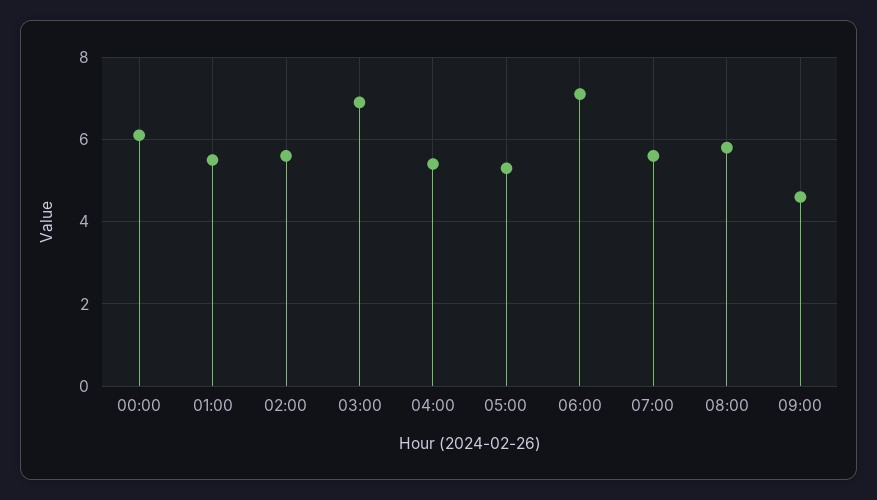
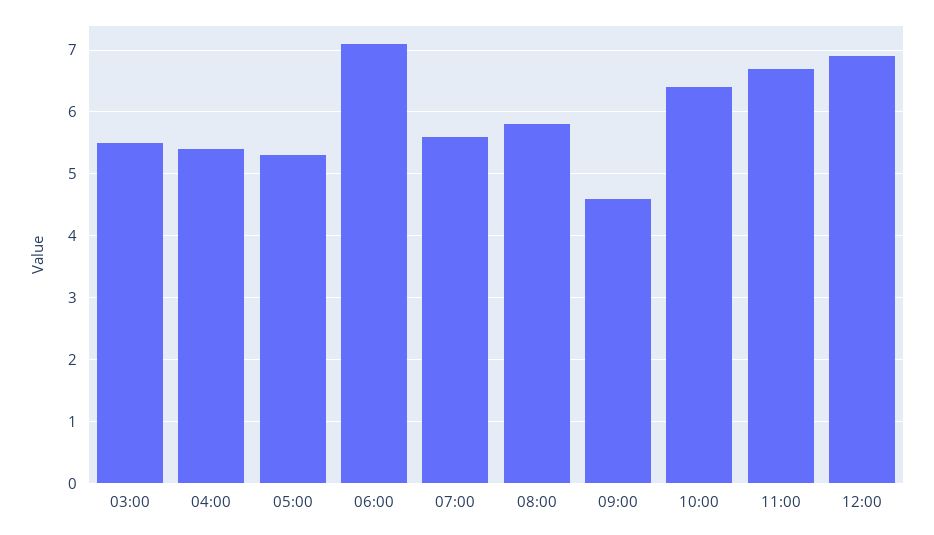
00:00: 6 -> none
01:00: 5.5 -> none
02:00: 5.5 -> none
03:00: 7 -> 5.5
10:00: none -> 6.4
11:00: none -> 6.7
12:00: none -> 6.9

